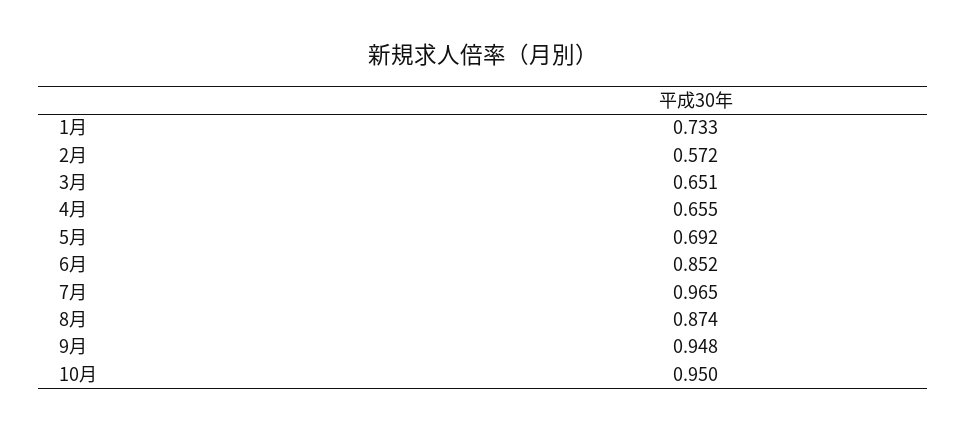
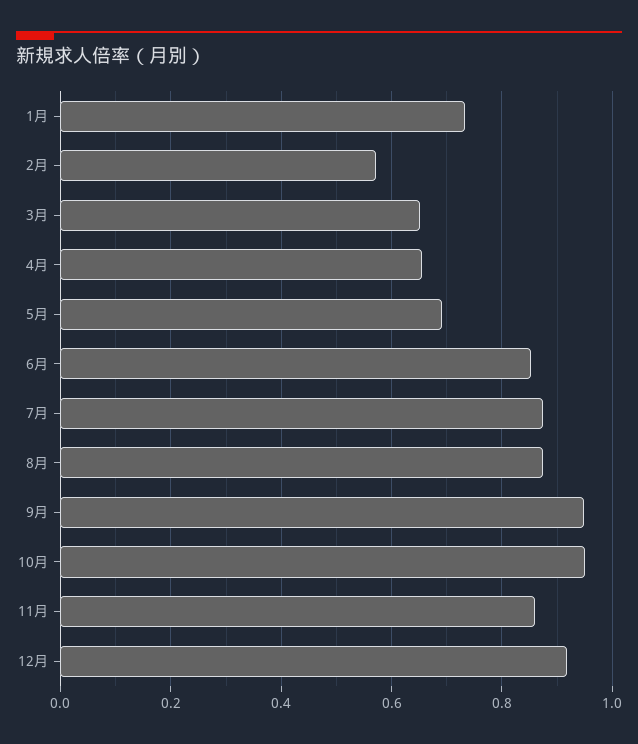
7月: 0.965 -> 0.88
11月: none -> 0.86
12月: none -> 0.92

